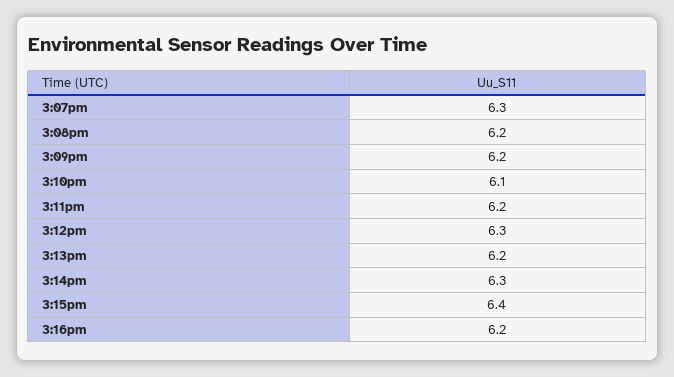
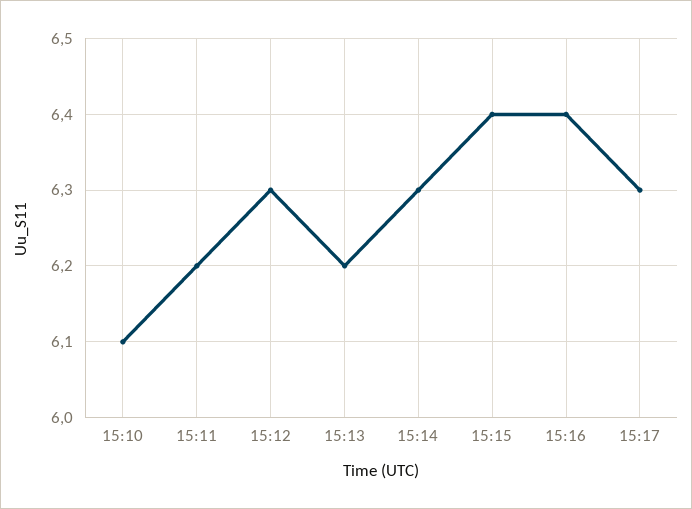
3:07pm: 6.3 -> none
3:08pm: 6.2 -> none
3:09pm: 6.2 -> none
3:16pm: 6.2 -> 6.4
15:17: none -> 6.3

